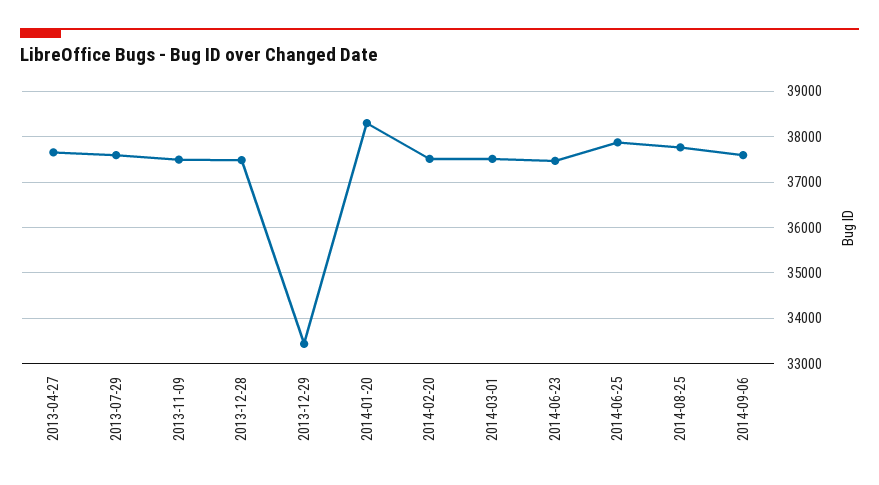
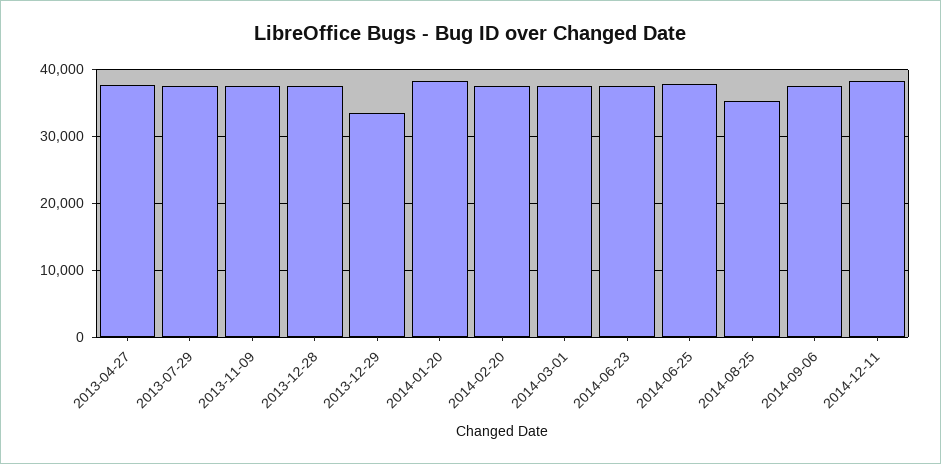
2014-08-25: 37800 -> 35000
2014-12-11: none -> 38000

